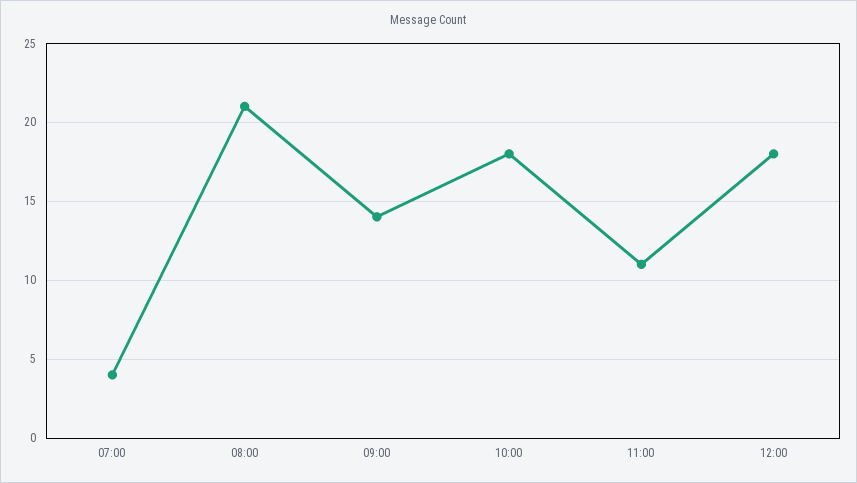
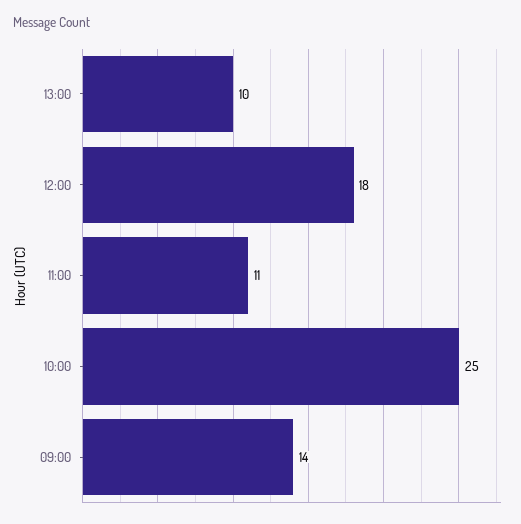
07:00: 4 -> none
08:00: 21 -> none
10:00: 18 -> 25
13:00: none -> 10

